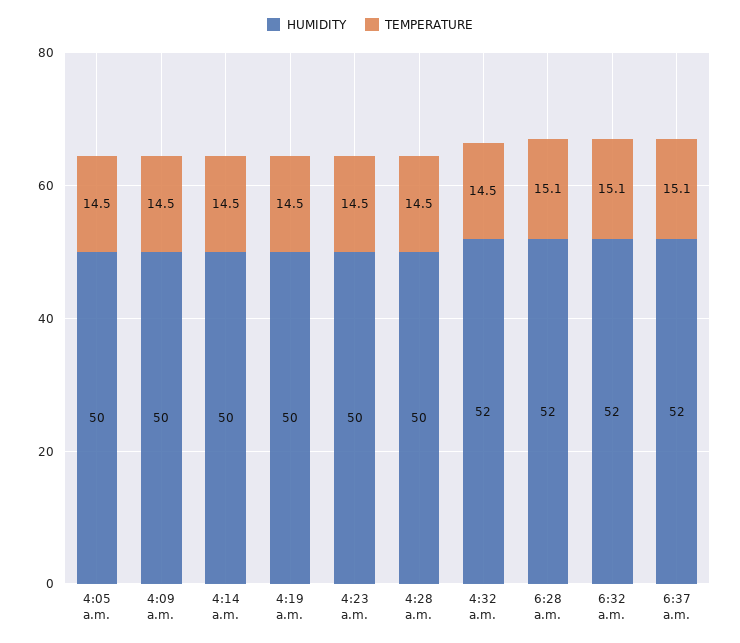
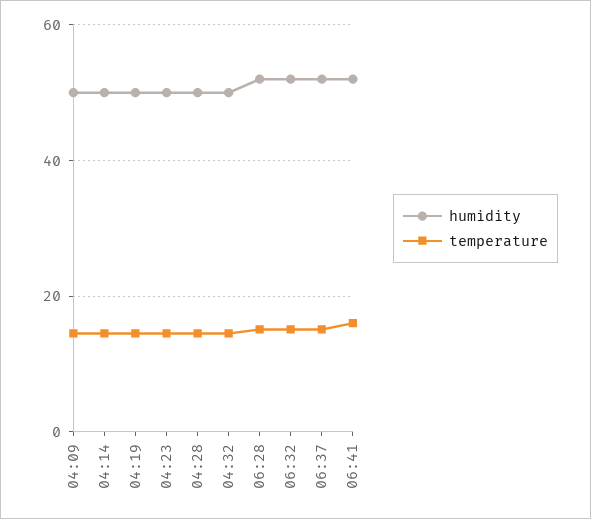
HUMIDITY, 4:05 a.m.: 50 -> none
TEMPERATURE, 4:05 a.m.: 14.5 -> none
HUMIDITY, 4:32 a.m.: 52 -> 50
HUMIDITY, 06:41: none -> 52
TEMPERATURE, 06:41: none -> 16

